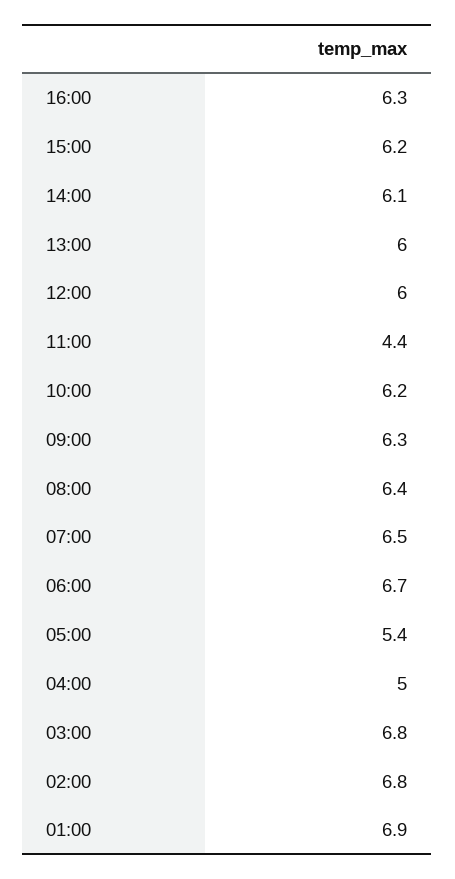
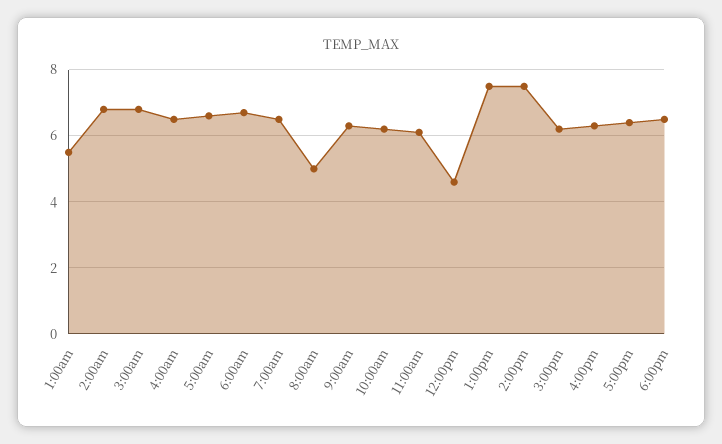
14:00: 6.1 -> 7.5
13:00: 6 -> 7.5
12:00: 6 -> 4.5
11:00: 4.4 -> 6
08:00: 6.4 -> 5
05:00: 5.4 -> 6.5
04:00: 5 -> 6.5
01:00: 6.9 -> 5.5
5:00pm: none -> 6.5
6:00pm: none -> 6.5

